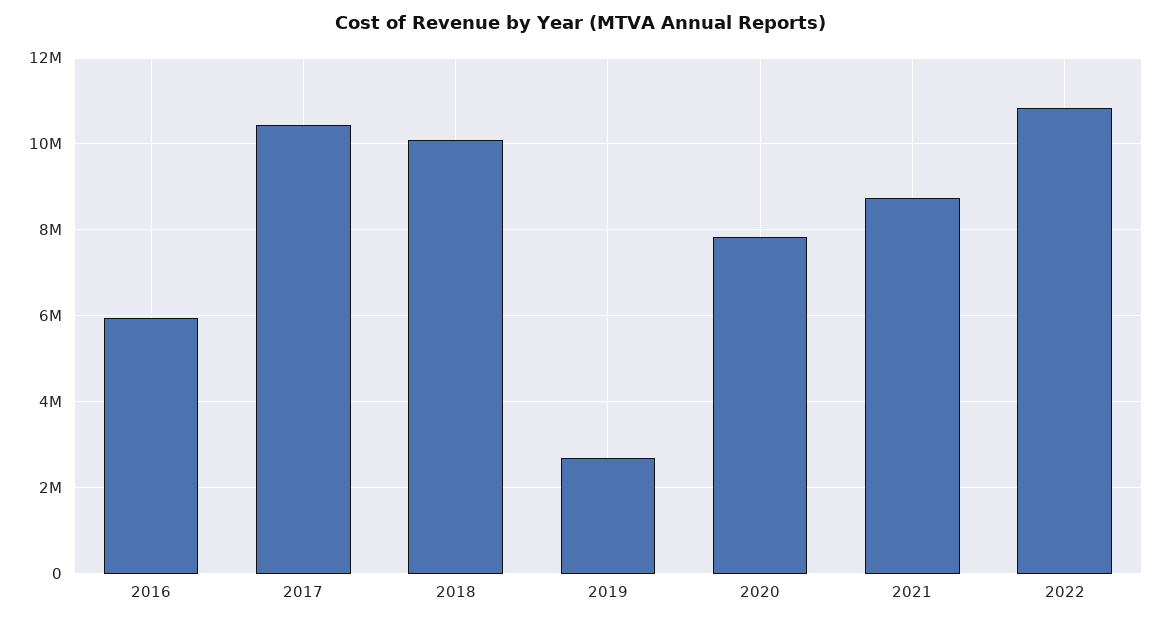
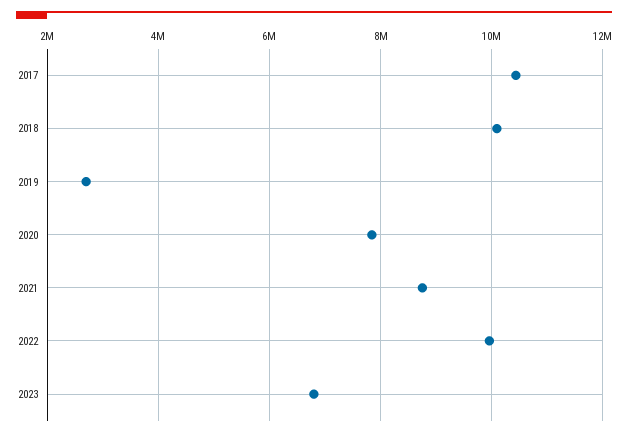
2016: 6000000 -> none
2022: 10800000 -> 10000000
2023: none -> 6800000

